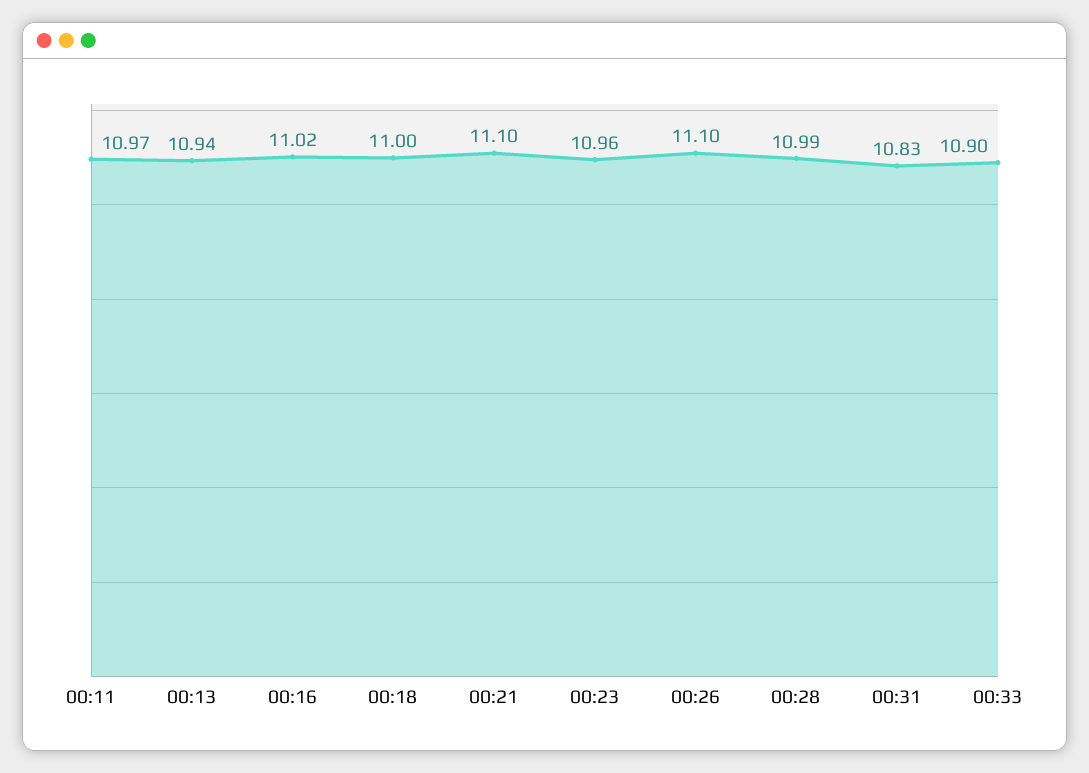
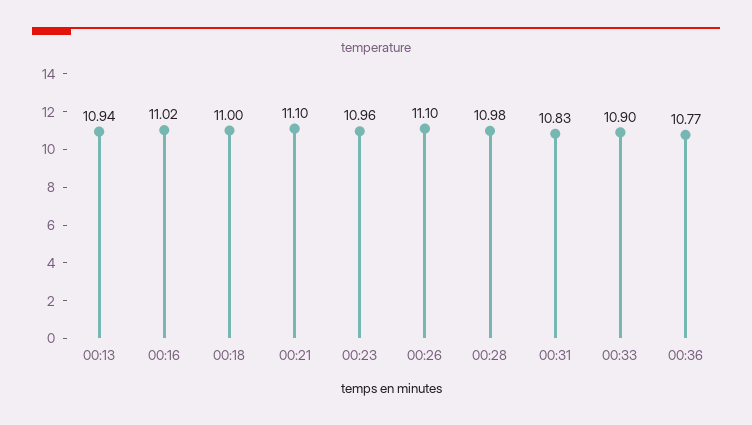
00:11: 10.97 -> none
00:28: 10.99 -> 10.98
00:36: none -> 10.77

